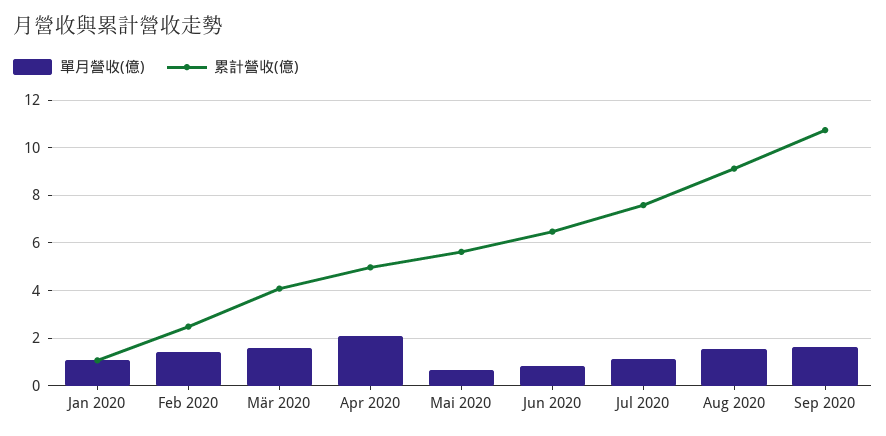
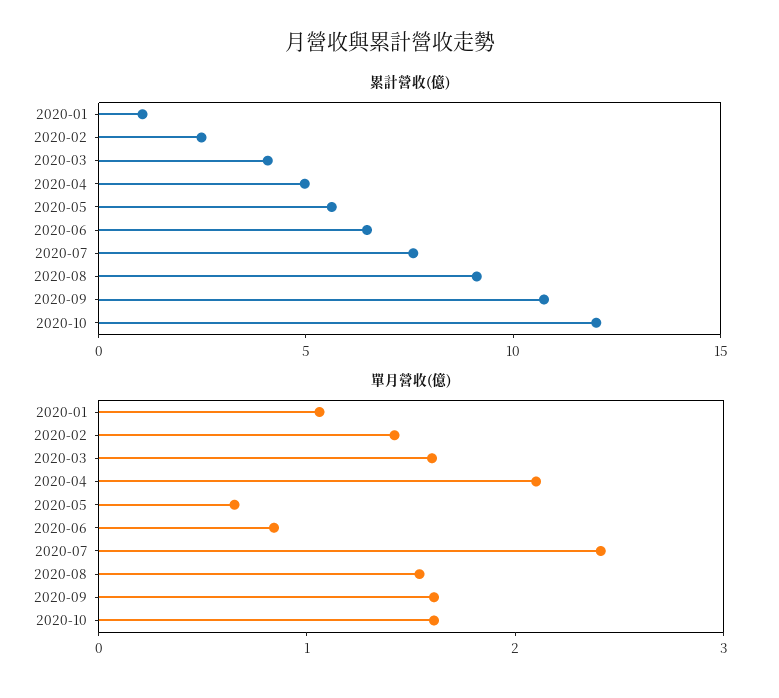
單月營收(億), Jul 2020: 1 -> 2.4
累計營收(億), 2020-10: none -> 12
單月營收(億), 2020-10: none -> 1.6

